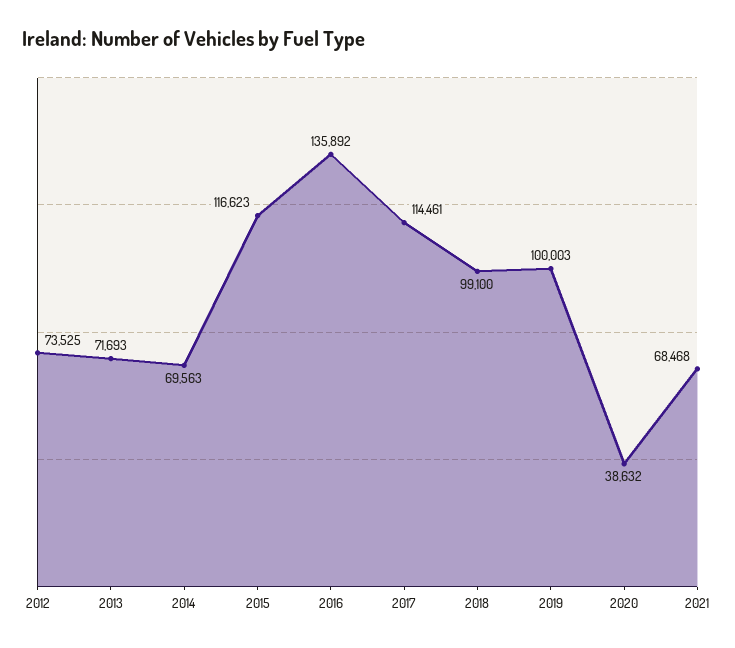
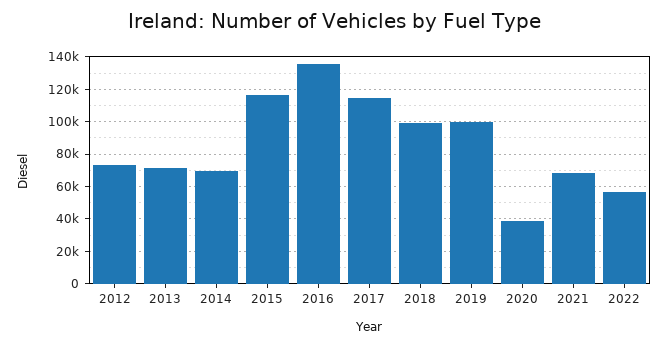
2022: none -> 55000

